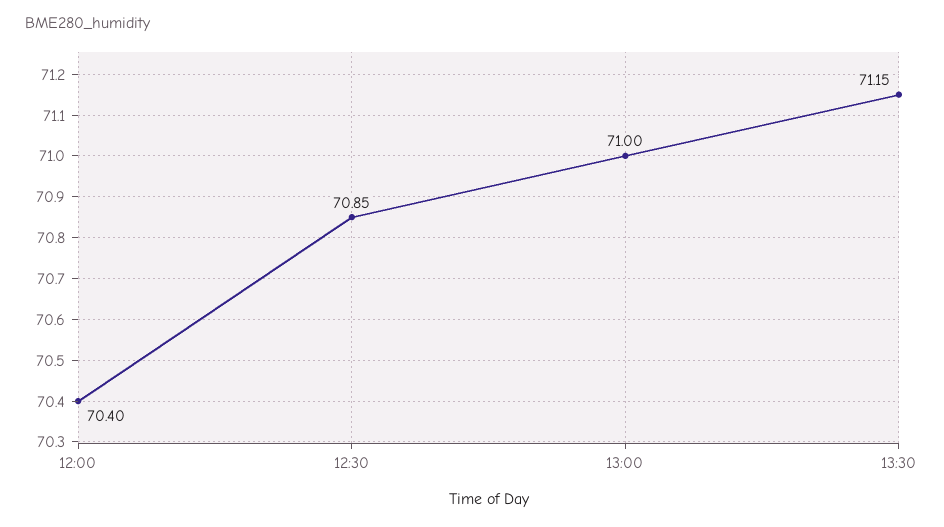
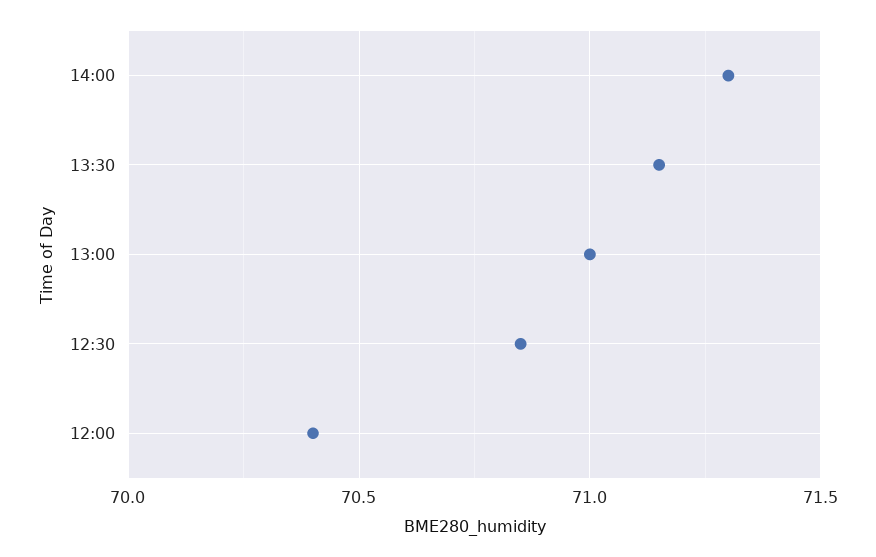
14:00: none -> 71.3

